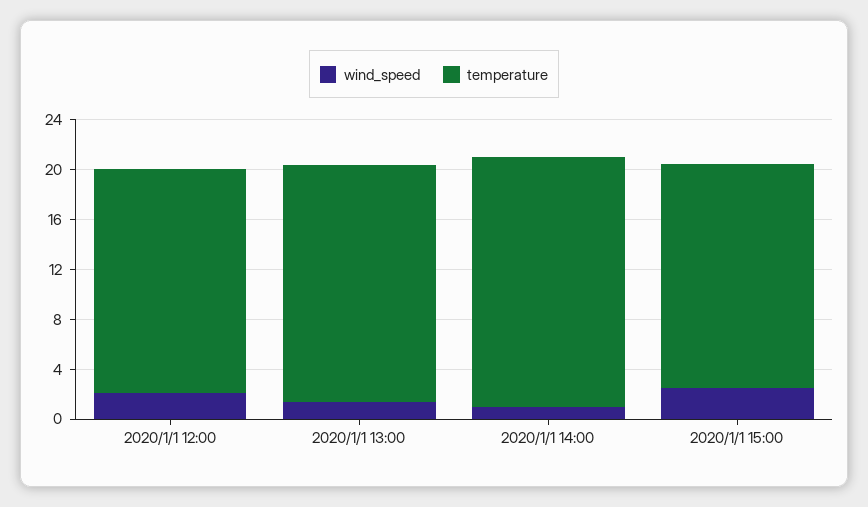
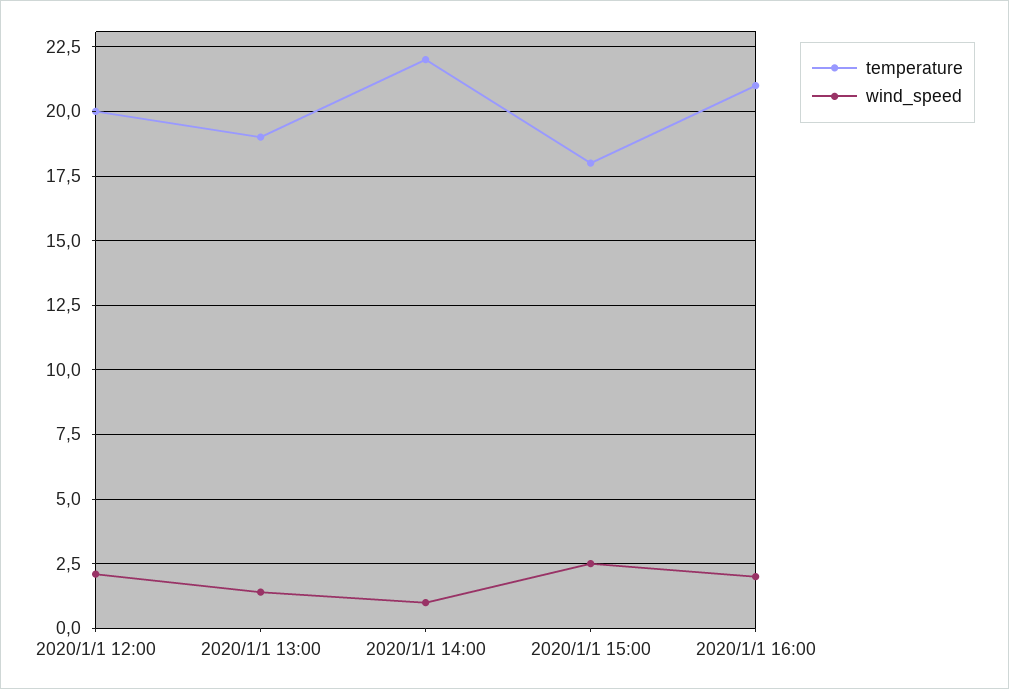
temperature, 2020/1/1 12:00: 18 -> 20
temperature, 2020/1/1 14:00: 20 -> 22
temperature, 2020/1/1 16:00: none -> 21
wind_speed, 2020/1/1 16:00: none -> 2

